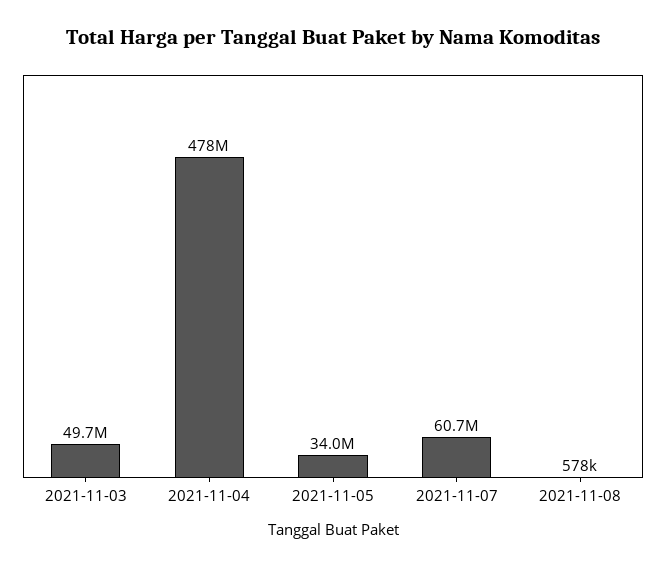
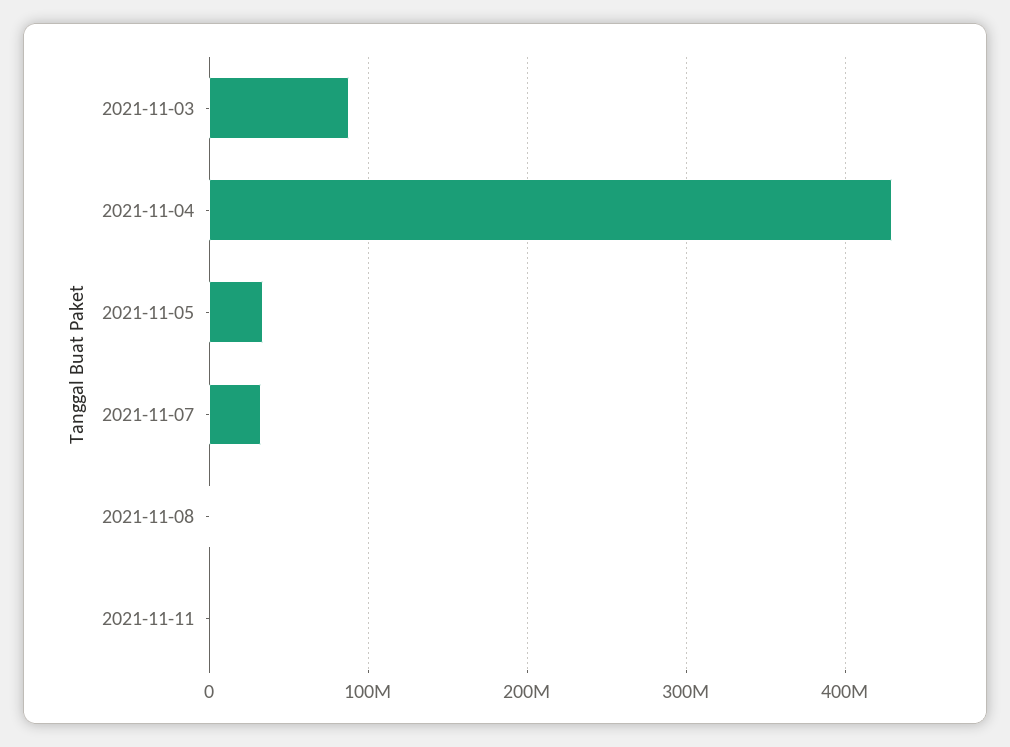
2021-11-03: 49700000 -> 90000000
2021-11-04: 478000000 -> 430000000
2021-11-07: 60700000 -> 30000000
2021-11-11: none -> 0

